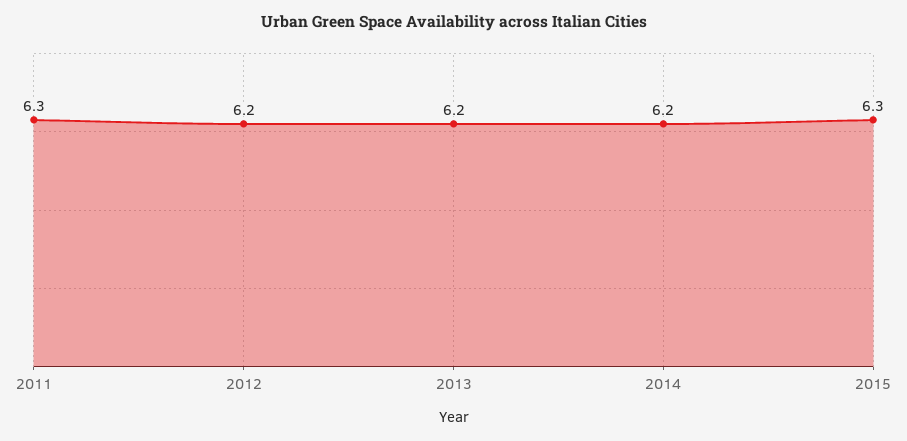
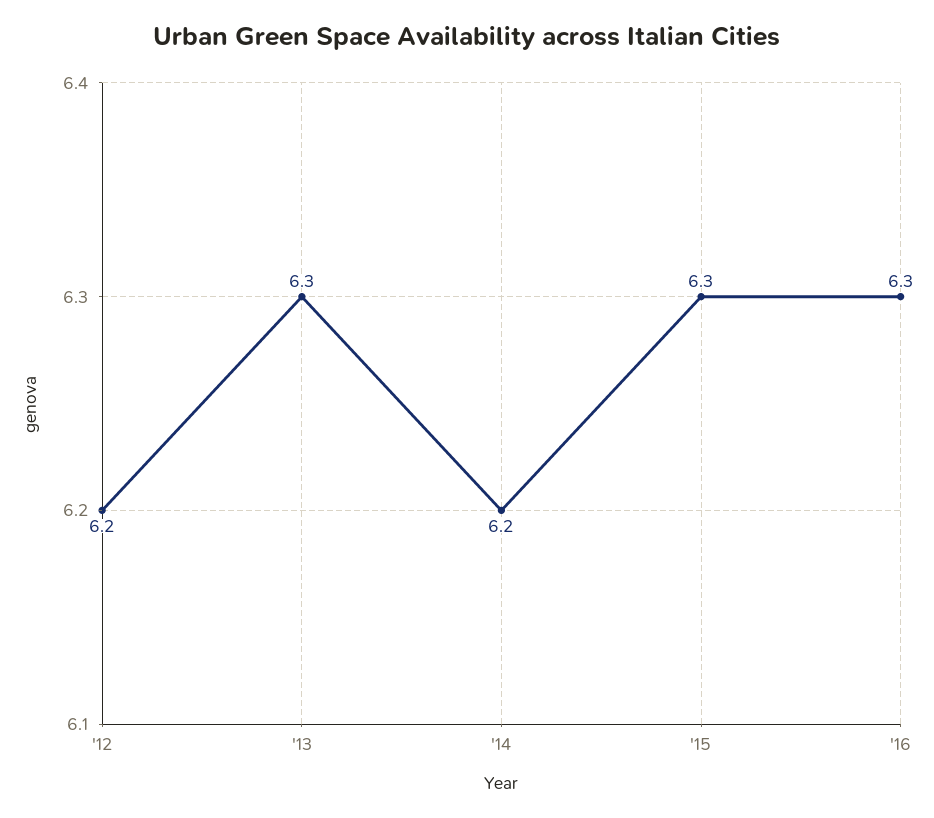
2011: 6.3 -> none
2013: 6.2 -> 6.3
'16: none -> 6.3

